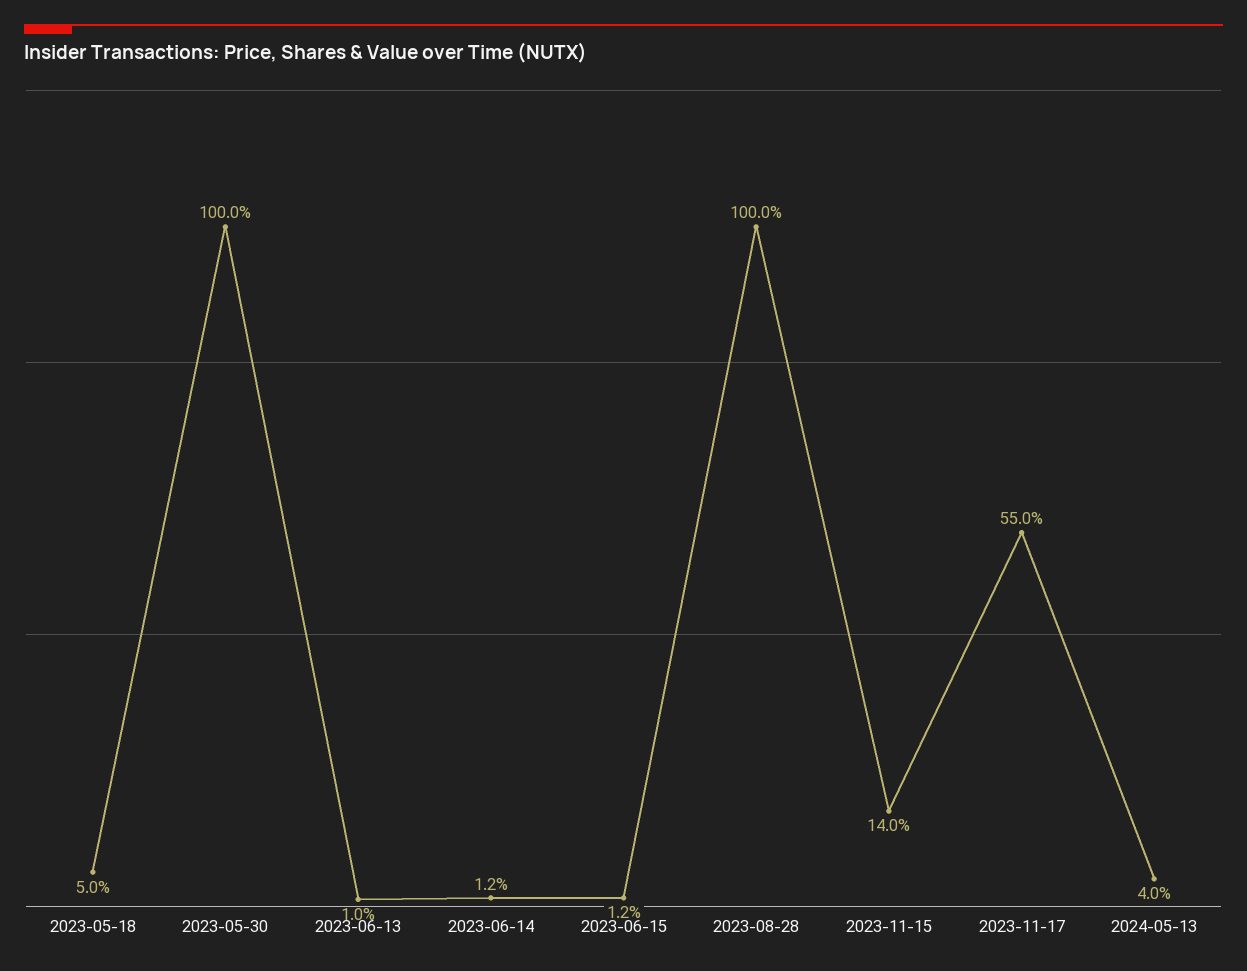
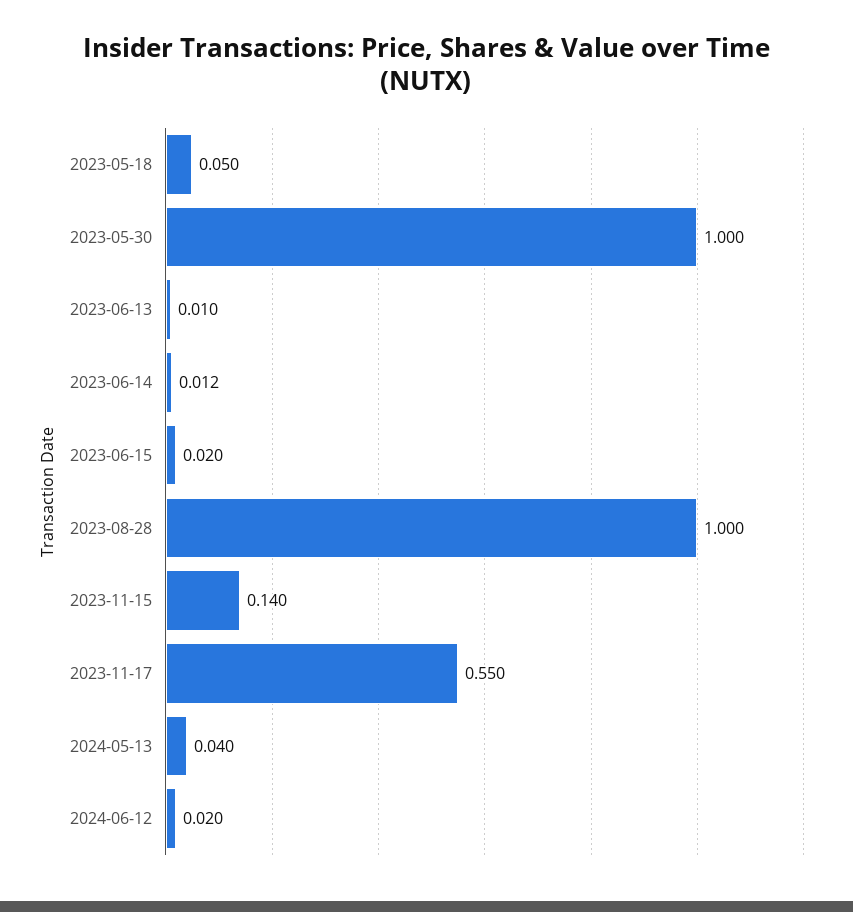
2023-06-15: 0.012 -> 0.02
2024-06-12: none -> 0.02

